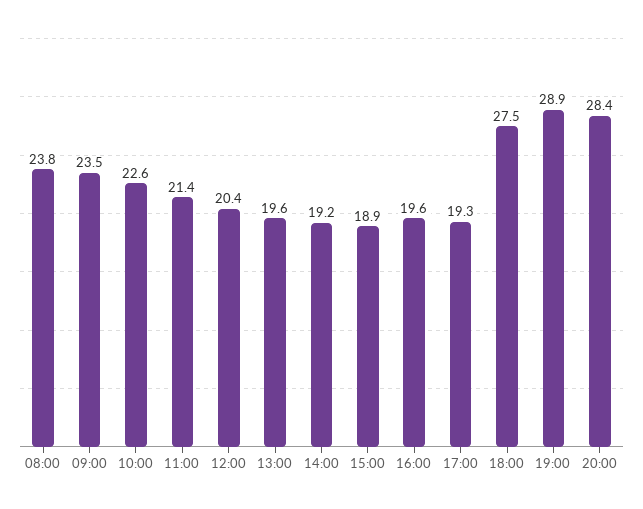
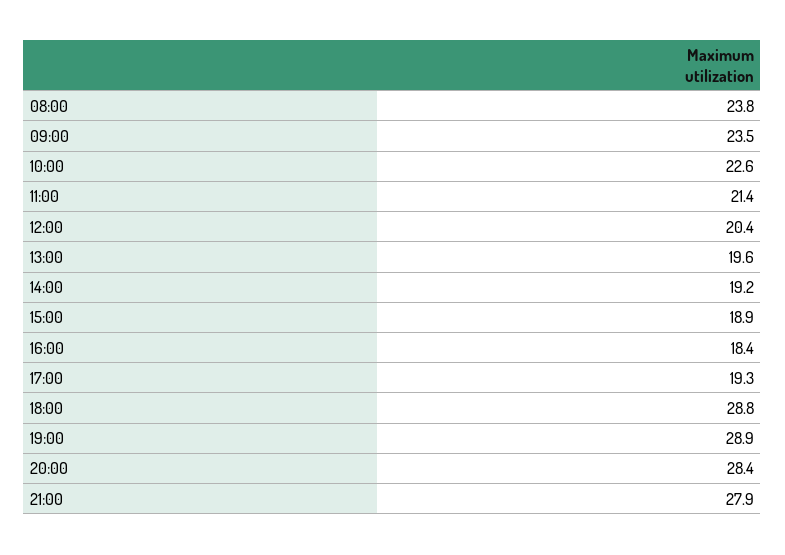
16:00: 19.6 -> 18.4
18:00: 27.5 -> 28.8
21:00: none -> 27.9

